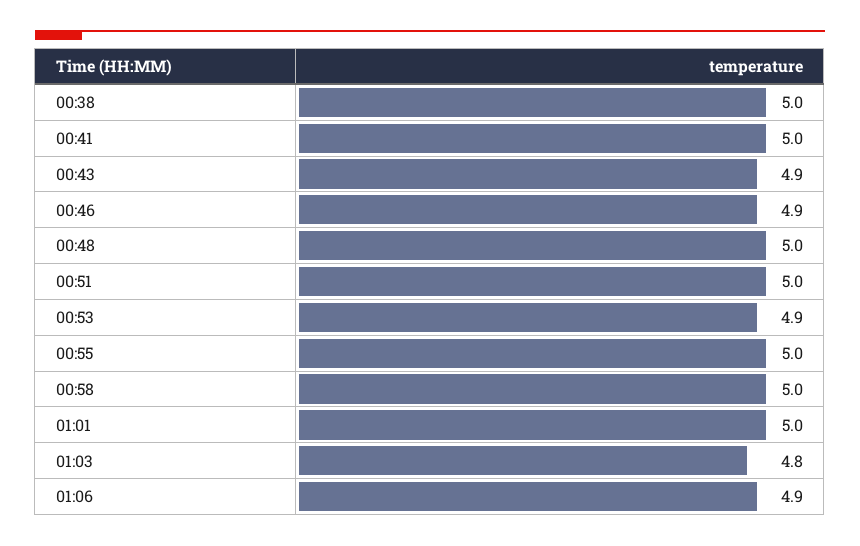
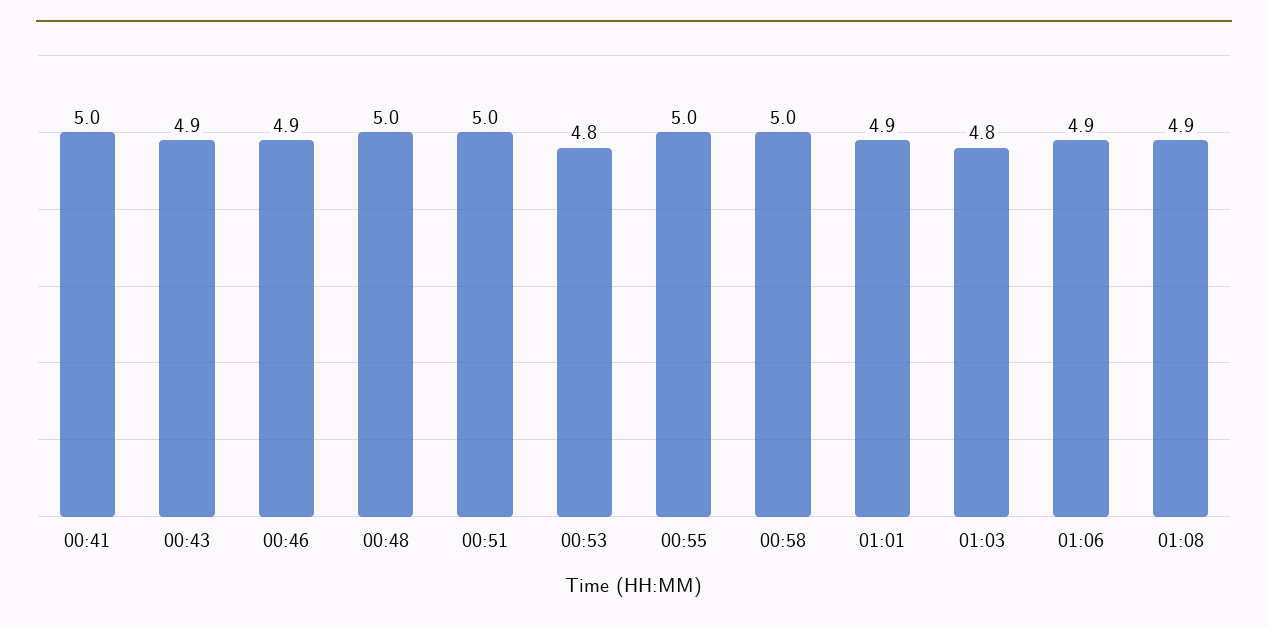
00:38: 5 -> none
00:53: 4.9 -> 4.8
01:01: 5 -> 4.9
01:08: none -> 4.9

